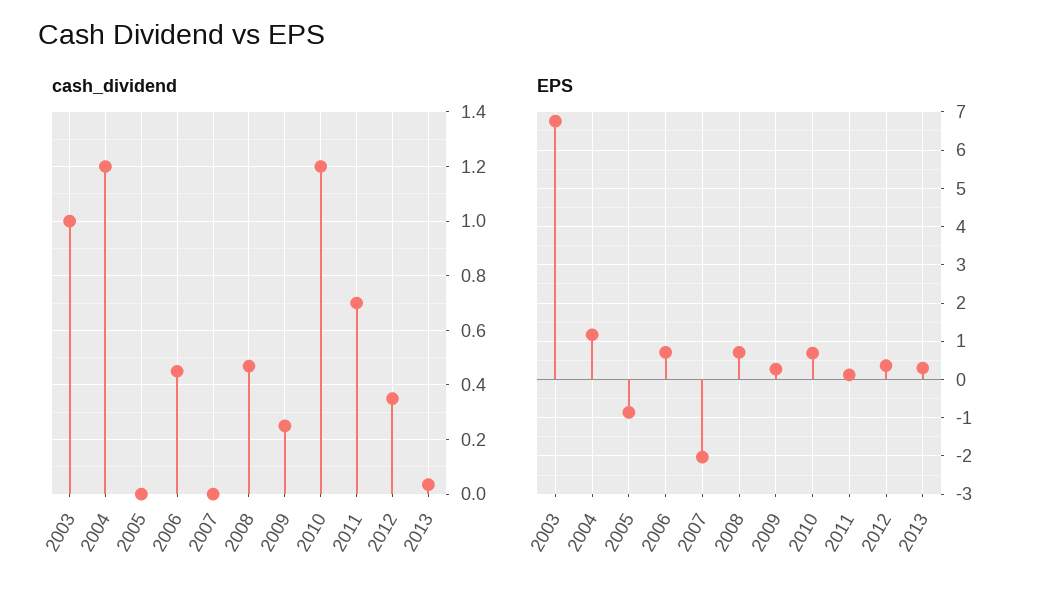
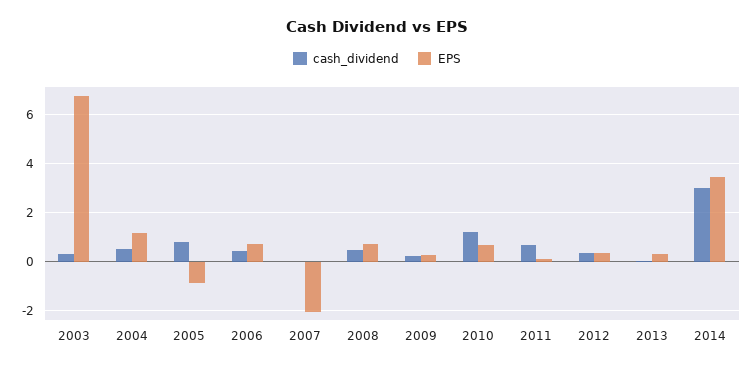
cash_dividend, 2003: 1 -> 0.25
cash_dividend, 2004: 1.2 -> 0.5
cash_dividend, 2005: 0 -> 0.75
cash_dividend, 2014: none -> 3
EPS, 2014: none -> 3.5

